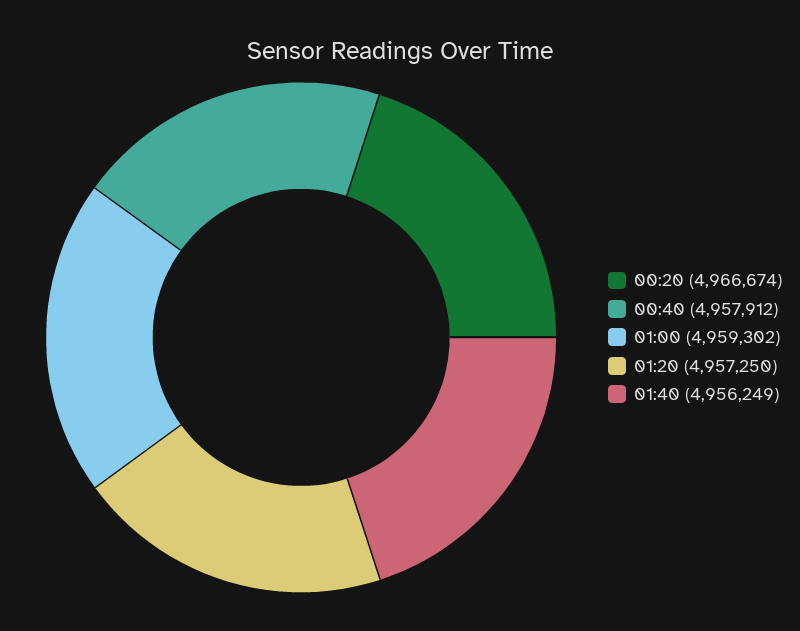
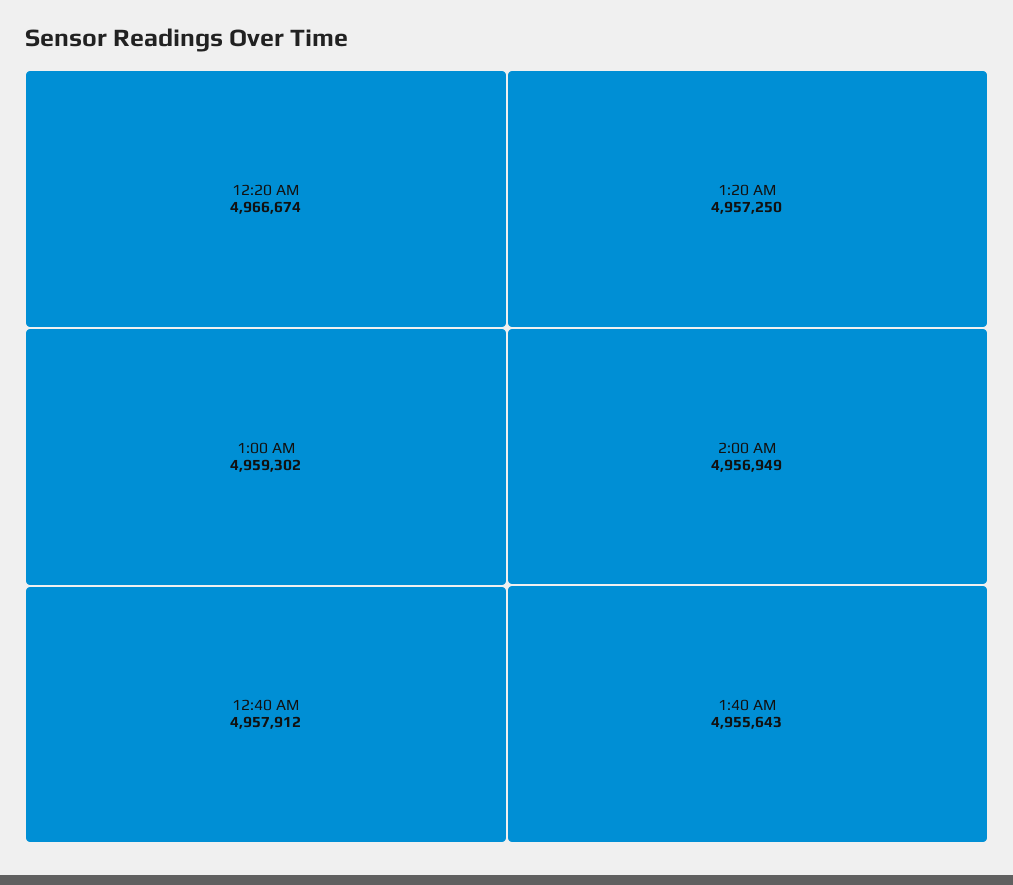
01:40: 4956249 -> 4955643
2:00 AM: none -> 4956949

